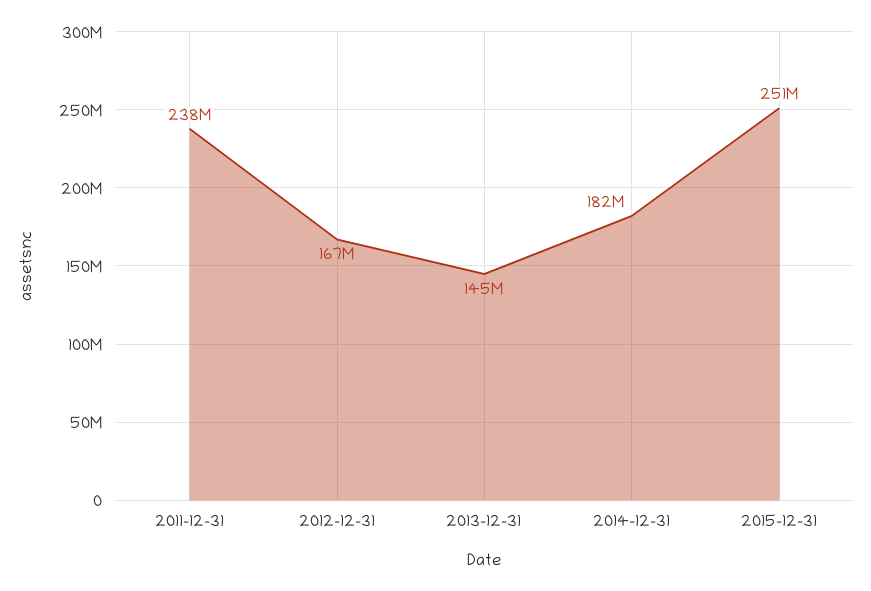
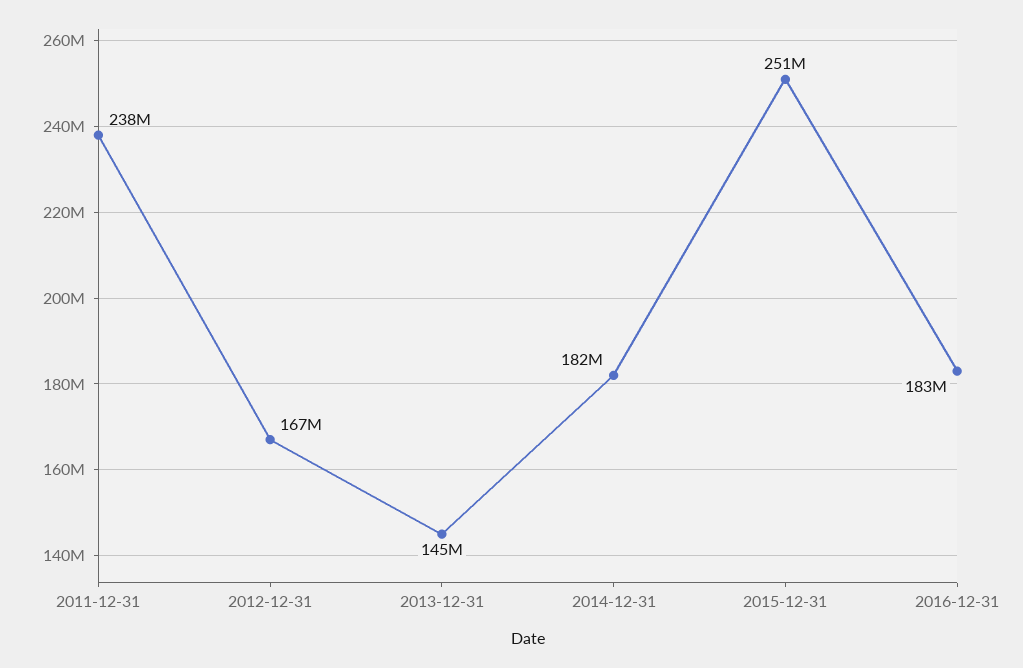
2016-12-31: none -> 183000000

